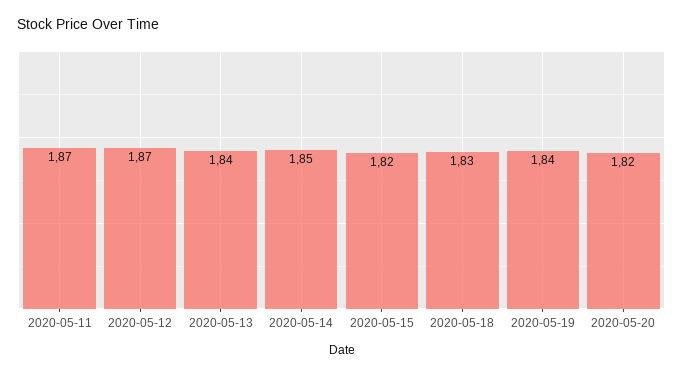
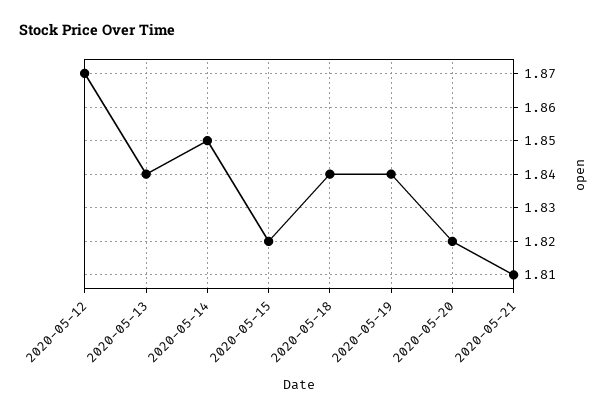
2020-05-11: 1.87 -> none
2020-05-18: 1.83 -> 1.84
2020-05-21: none -> 1.81

